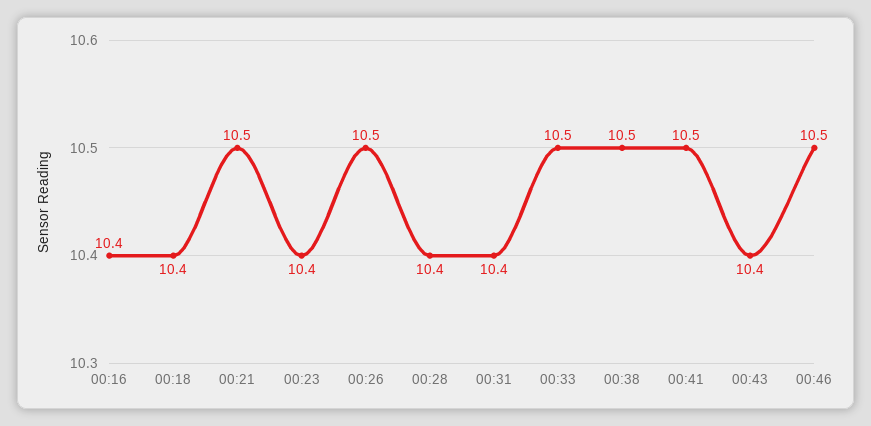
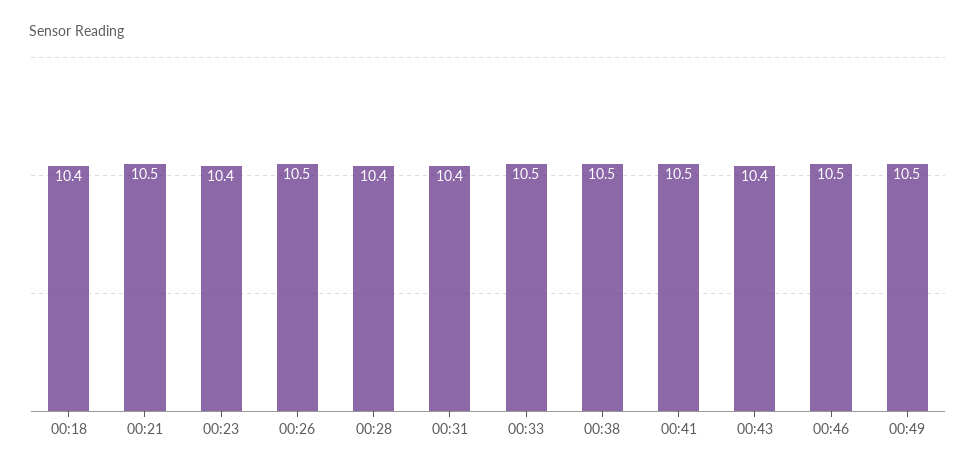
00:16: 10.4 -> none
00:49: none -> 10.5

